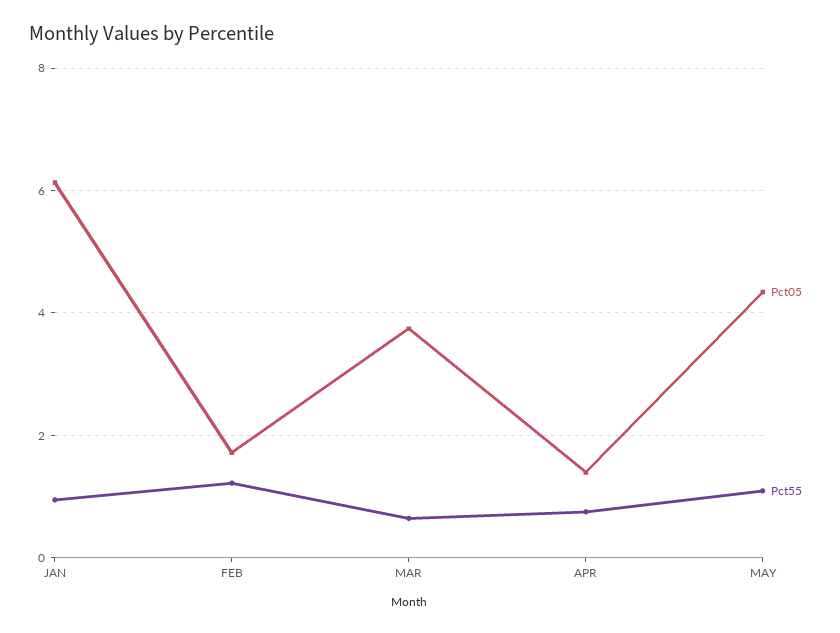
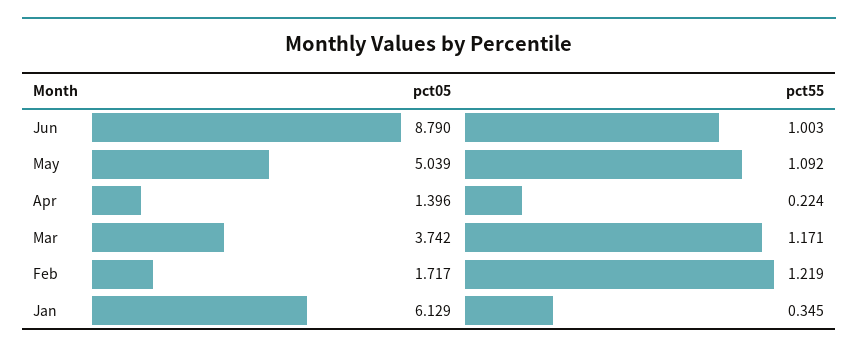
Pct55, JAN: 1 -> 0.345
Pct55, MAR: 0.6 -> 1.171
Pct55, APR: 0.8 -> 0.224
Pct05, MAY: 4.4 -> 5.039
Pct05, Jun: none -> 8.79
Pct55, Jun: none -> 1.003

